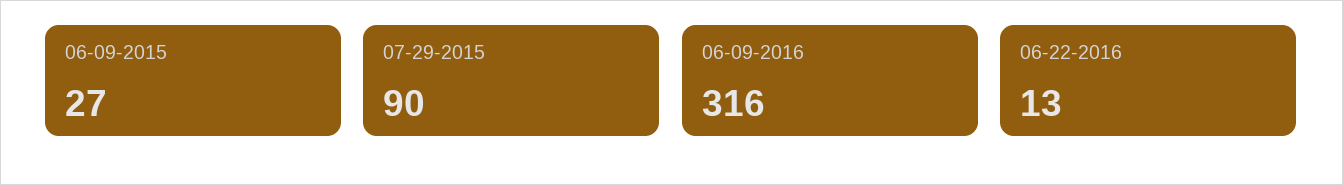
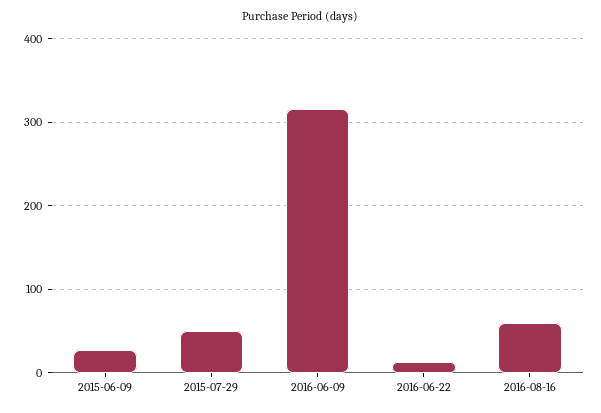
07-29-2015: 90 -> 50
2016-08-16: none -> 60

